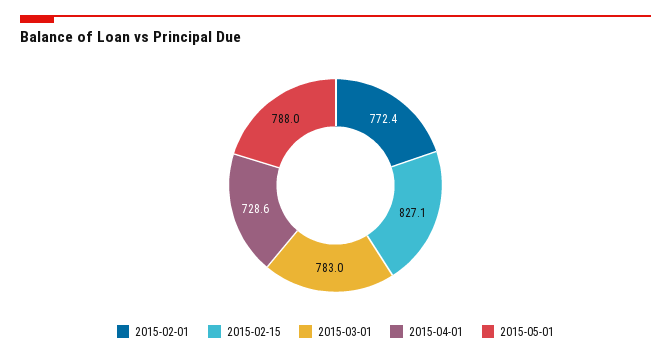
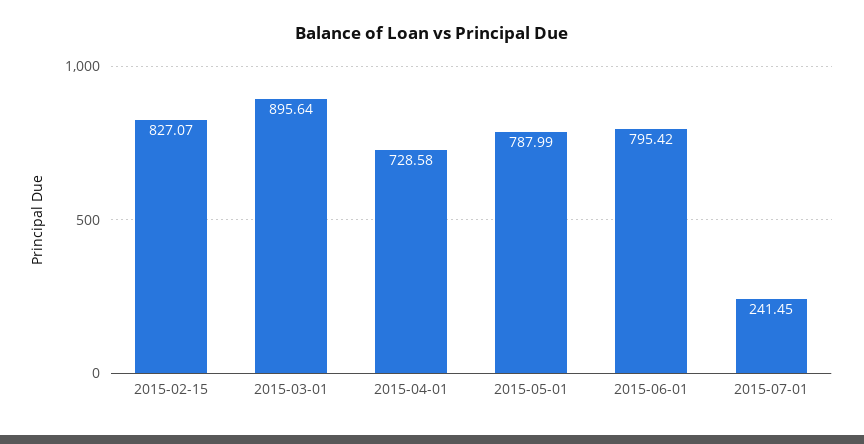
2015-02-01: 772.4 -> none
2015-03-01: 783 -> 895.64
2015-06-01: none -> 795.42
2015-07-01: none -> 241.45

